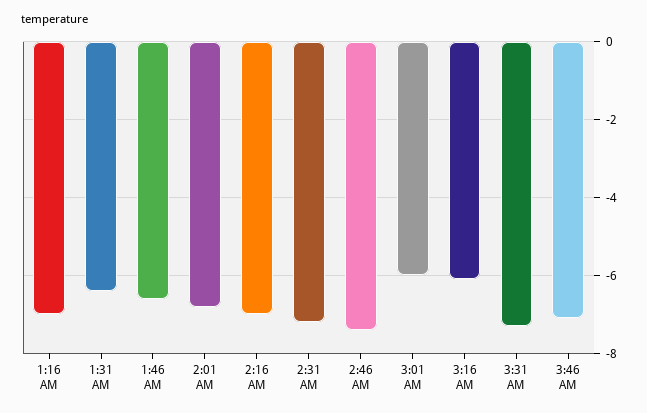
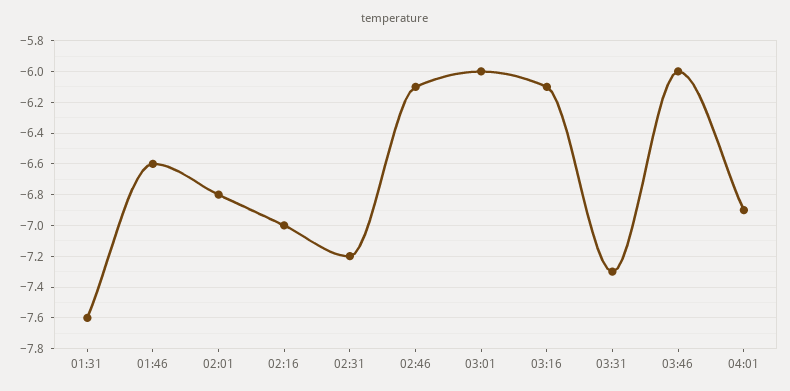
1:16 AM: -7 -> none
1:31 AM: -6.5 -> -7.6
2:46 AM: -7.5 -> -6.1
3:46 AM: -7 -> -6
04:01: none -> -6.9

